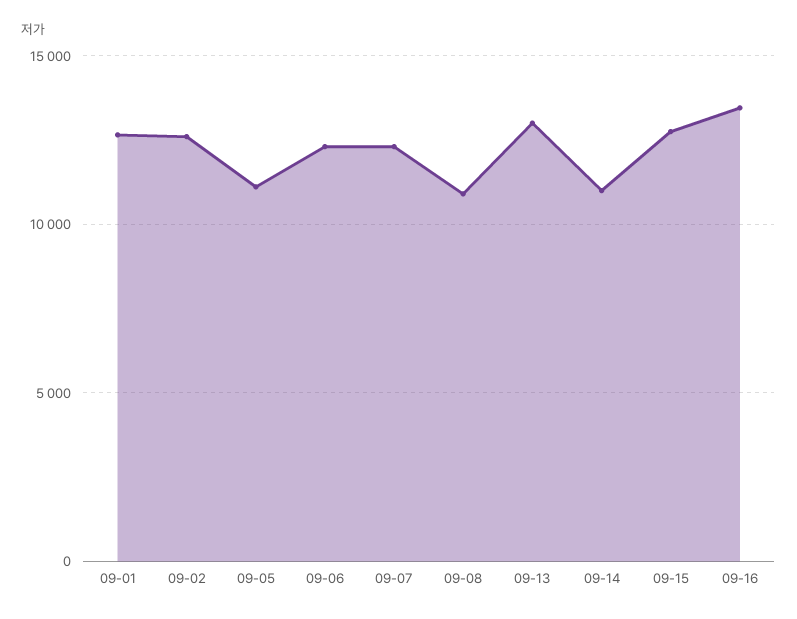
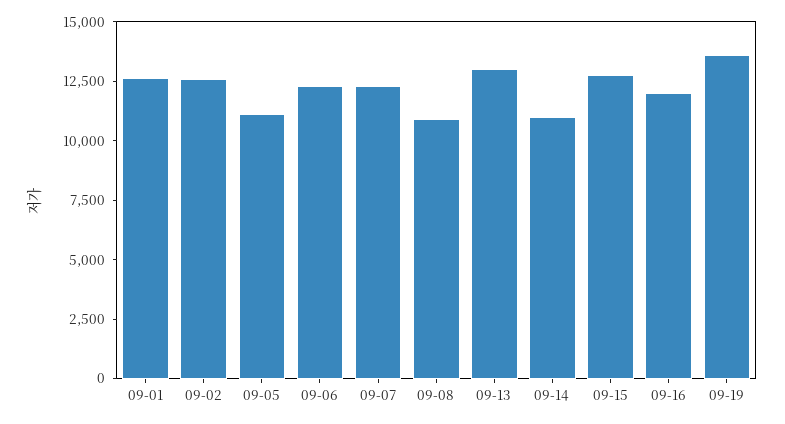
09-16: 13500 -> 12000
09-19: none -> 13500

